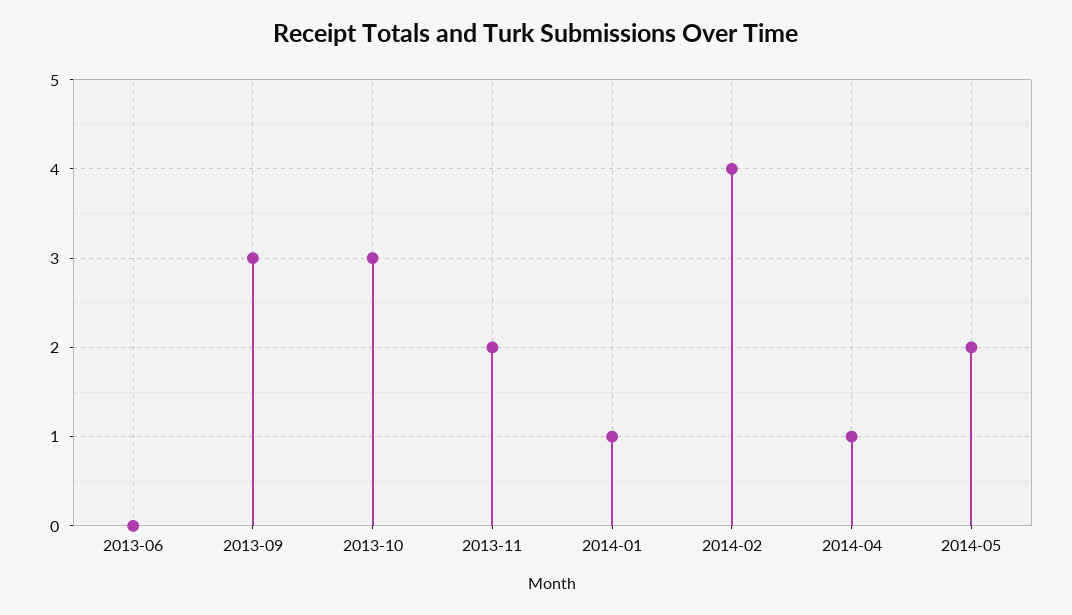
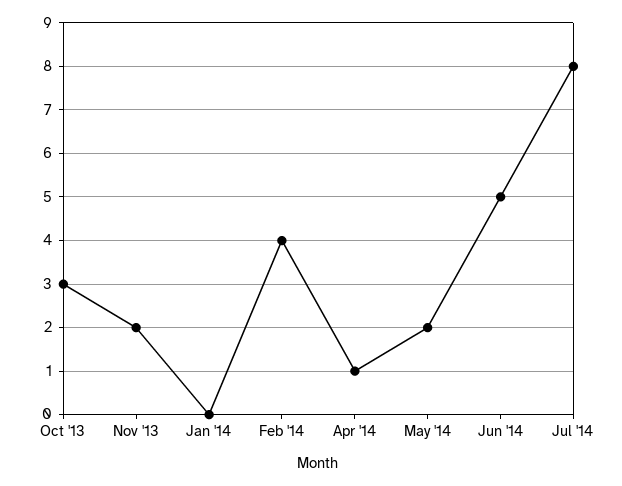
2013-06: 0 -> none
2013-09: 3 -> none
2014-01: 1 -> 0
Jun '14: none -> 5
Jul '14: none -> 8

